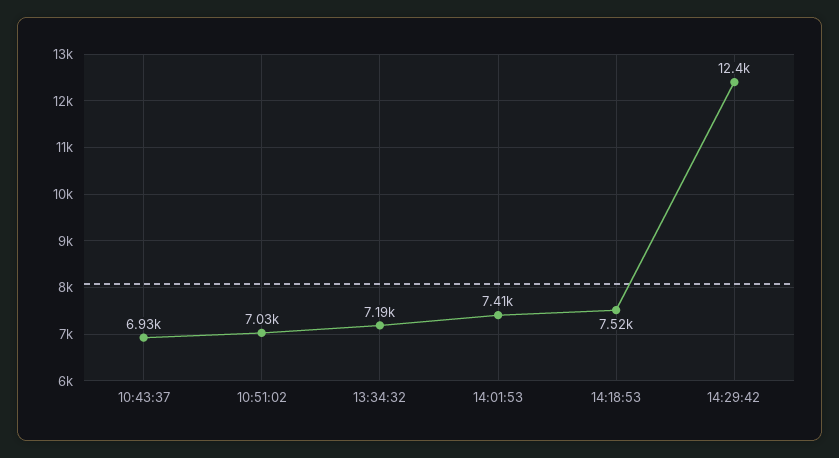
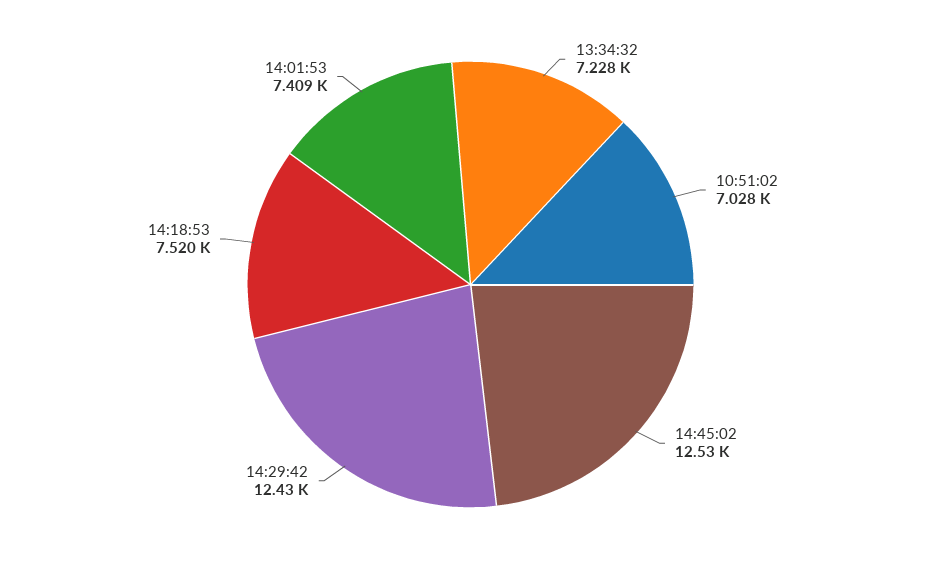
10:43:37: 6930 -> none
13:34:32: 7190 -> 7228
14:45:02: none -> 12530

